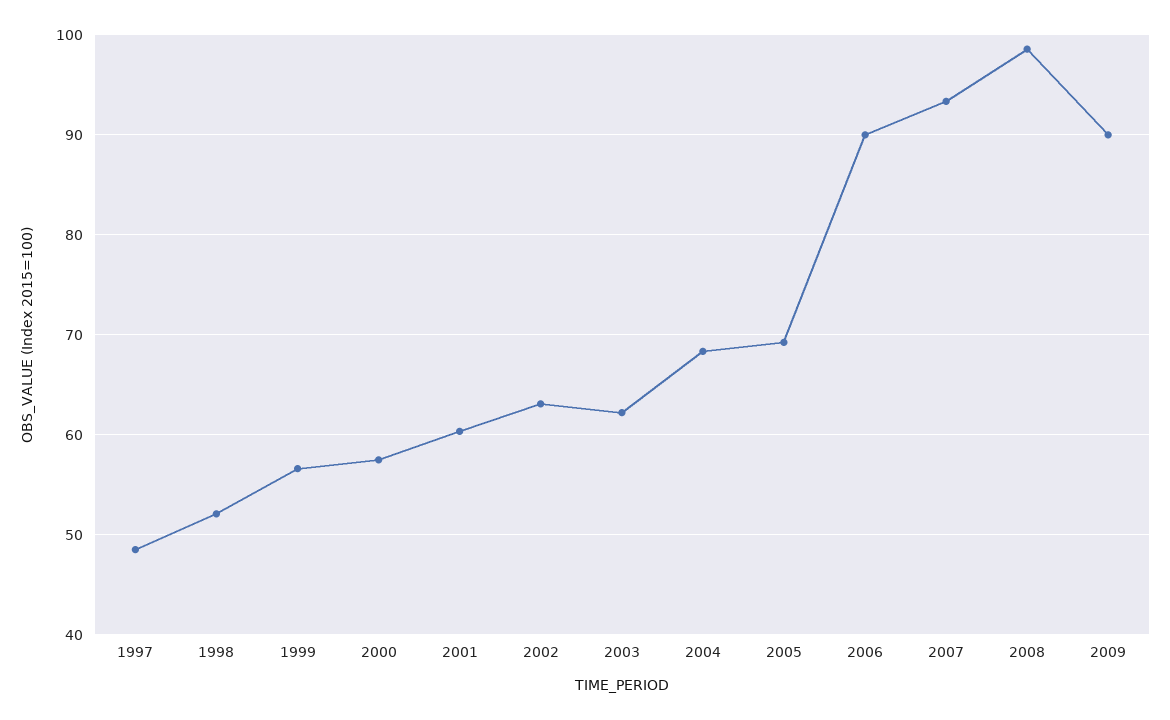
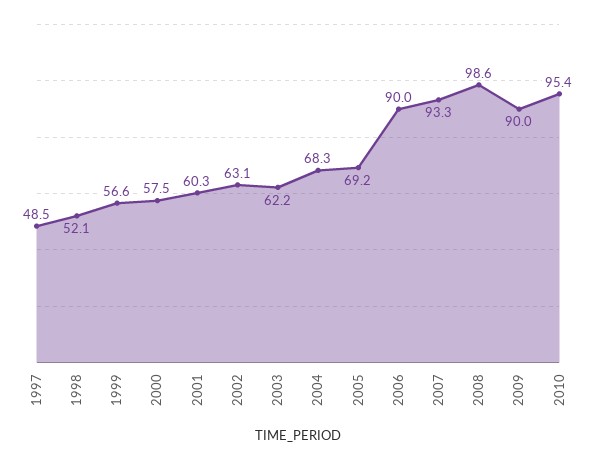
2010: none -> 95.4

